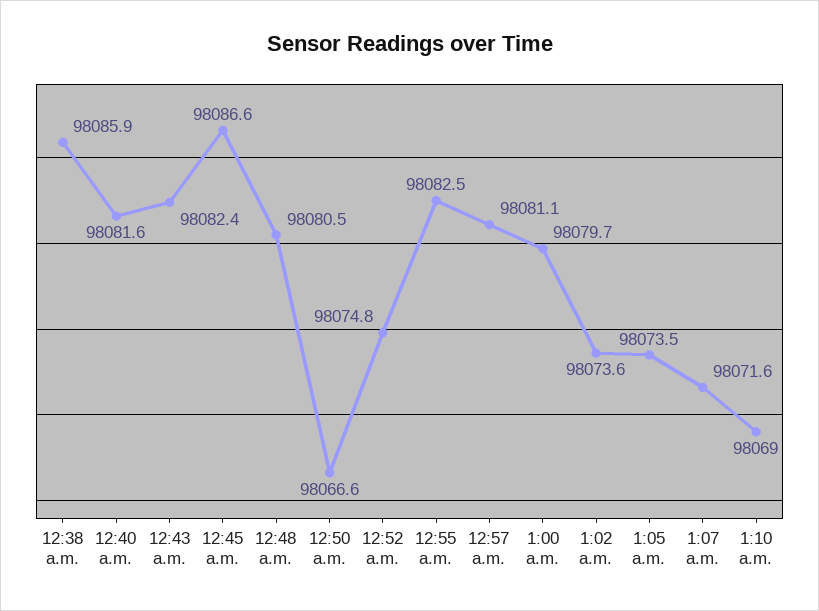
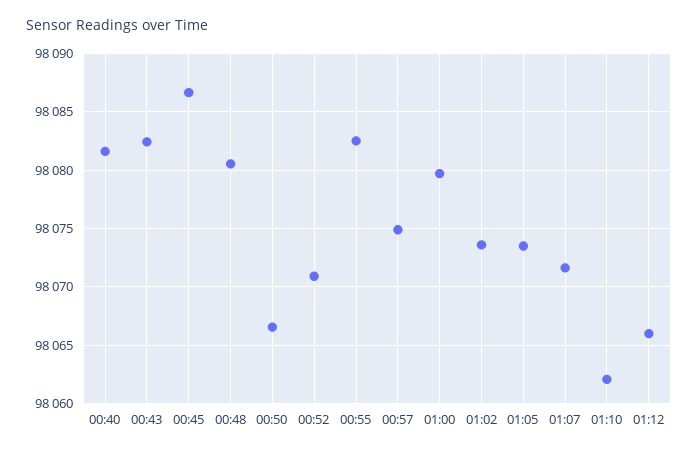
12:38 a.m.: 98085.9 -> none
12:52 a.m.: 98074.8 -> 98071
12:57 a.m.: 98081.1 -> 98075
1:10 a.m.: 98069 -> 98062
01:12: none -> 98066

